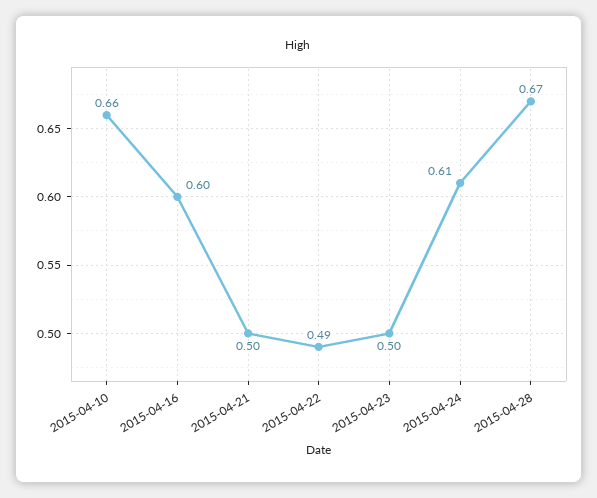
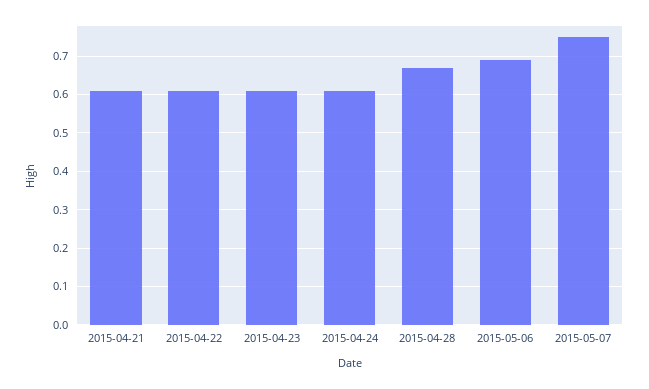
2015-04-10: 0.66 -> none
2015-04-16: 0.6 -> none
2015-04-21: 0.5 -> 0.6
2015-04-22: 0.49 -> 0.6
2015-04-23: 0.5 -> 0.6
2015-05-06: none -> 0.7
2015-05-07: none -> 0.75

